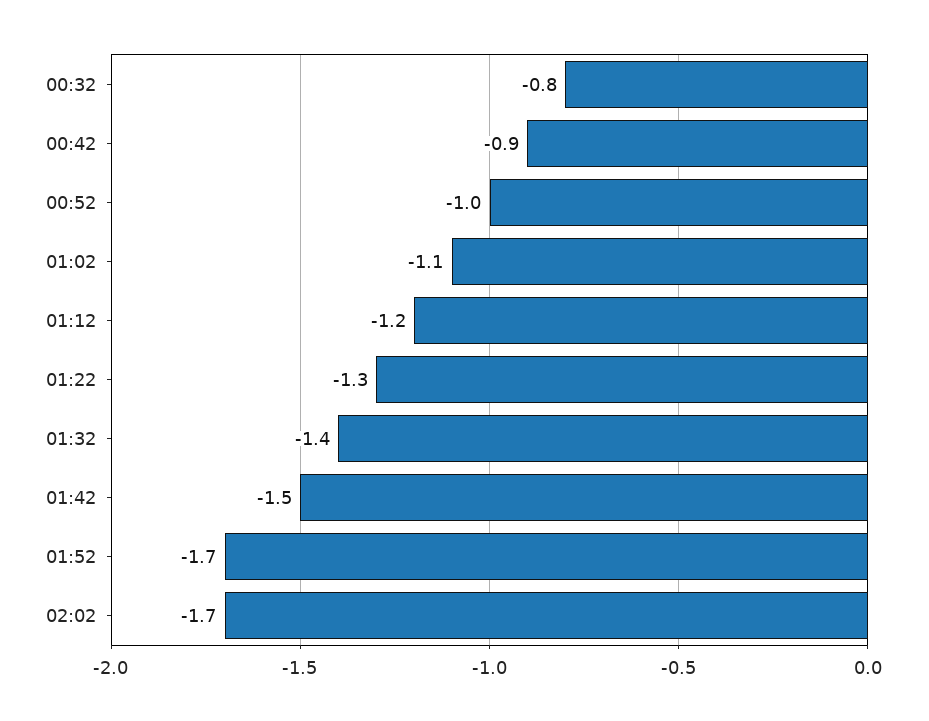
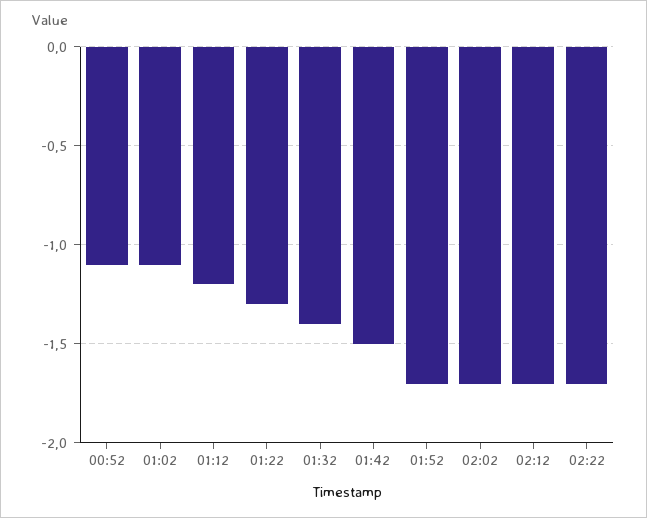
00:32: -0.8 -> none
00:42: -0.9 -> none
00:52: -1 -> -1.1
02:12: none -> -1.7
02:22: none -> -1.7

